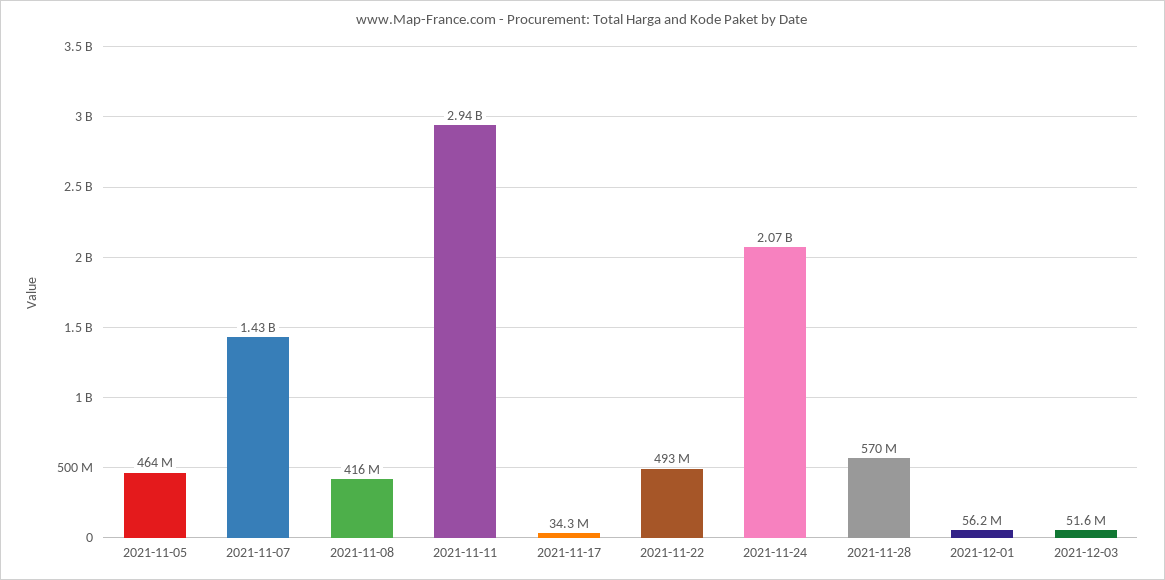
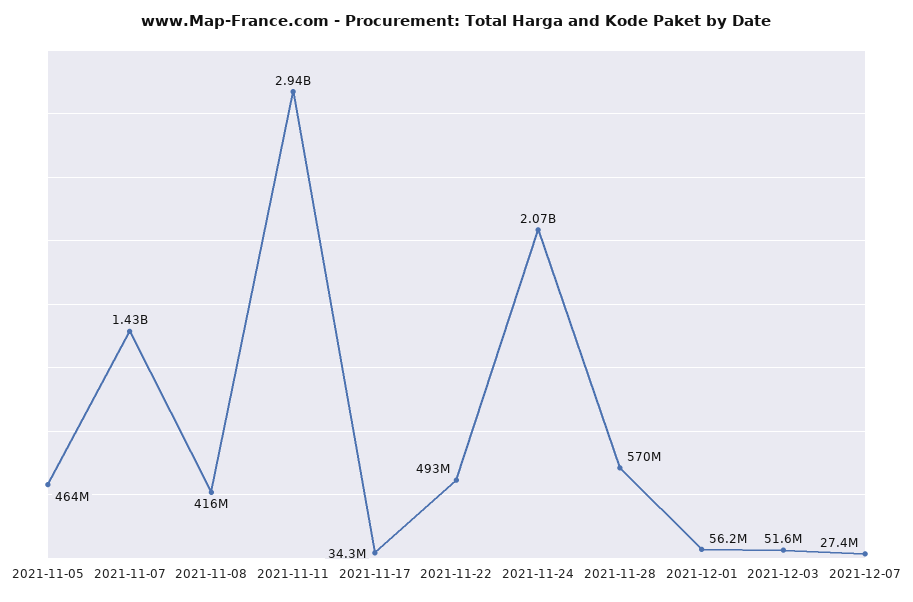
2021-12-07: none -> 27400000

